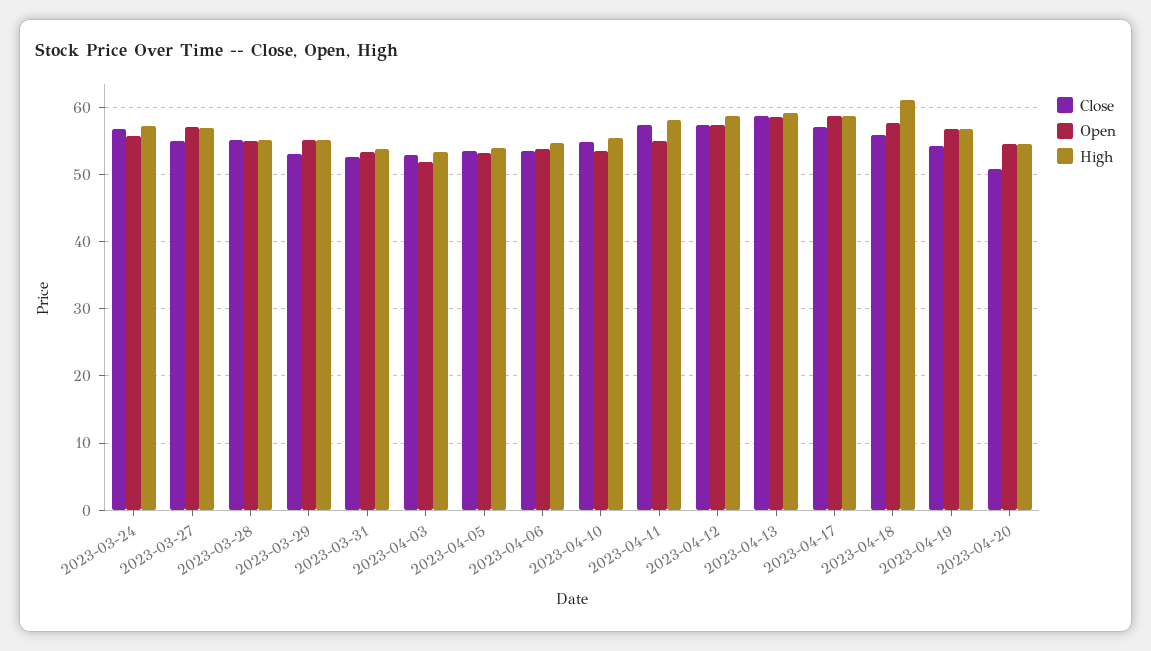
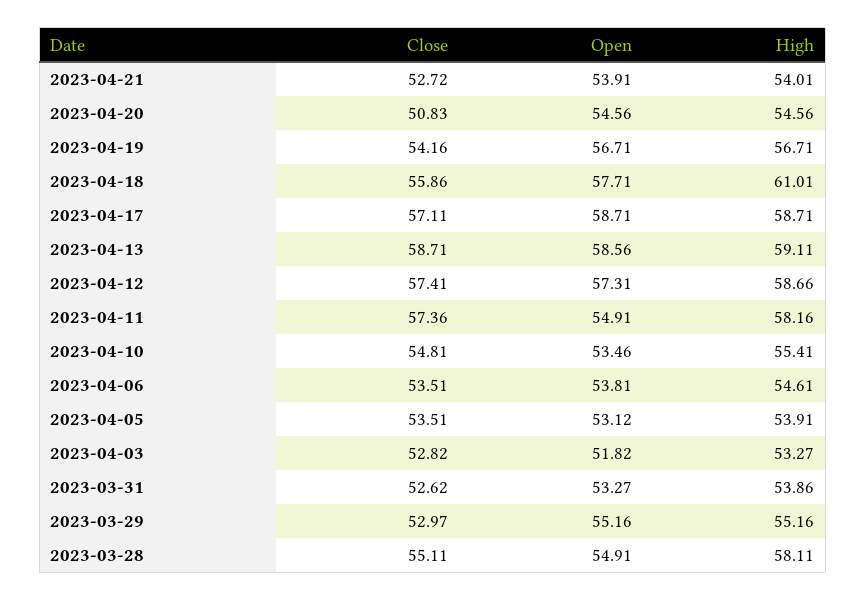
Close, 2023-03-24: 57 -> none
Open, 2023-03-24: 56 -> none
High, 2023-03-24: 57 -> none
Close, 2023-03-27: 55 -> none
Open, 2023-03-27: 57 -> none
High, 2023-03-27: 57 -> none
High, 2023-03-28: 55 -> 58.11
Close, 2023-04-21: none -> 52.72
Open, 2023-04-21: none -> 53.91
High, 2023-04-21: none -> 54.01

